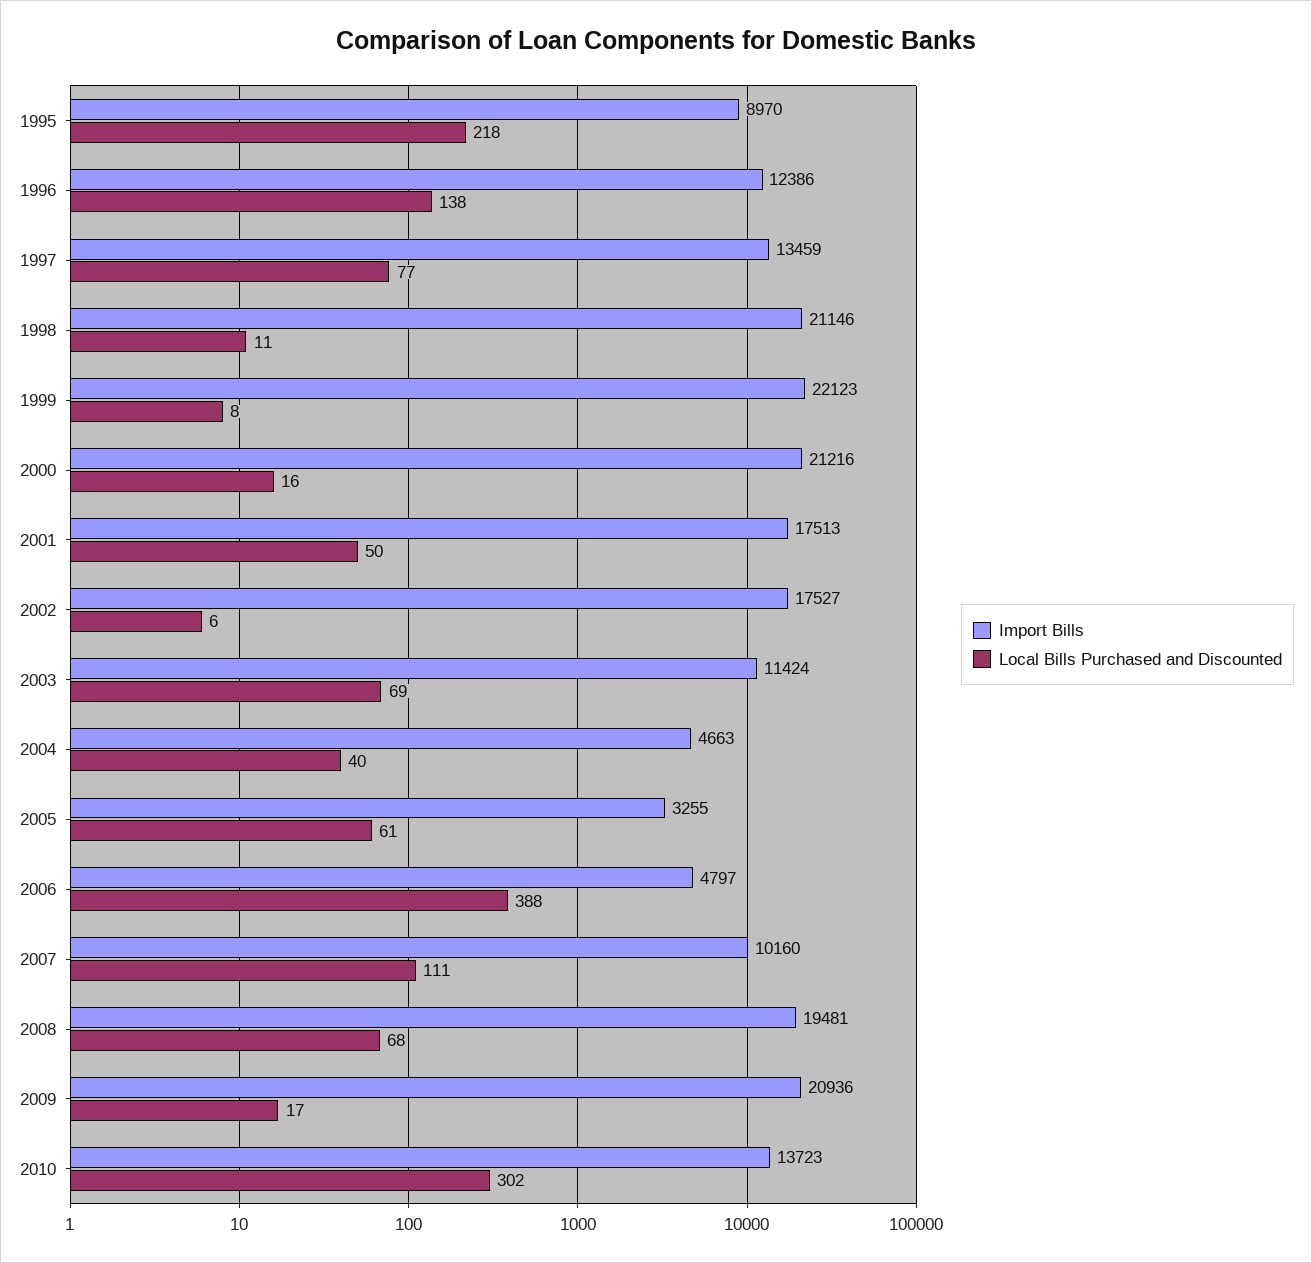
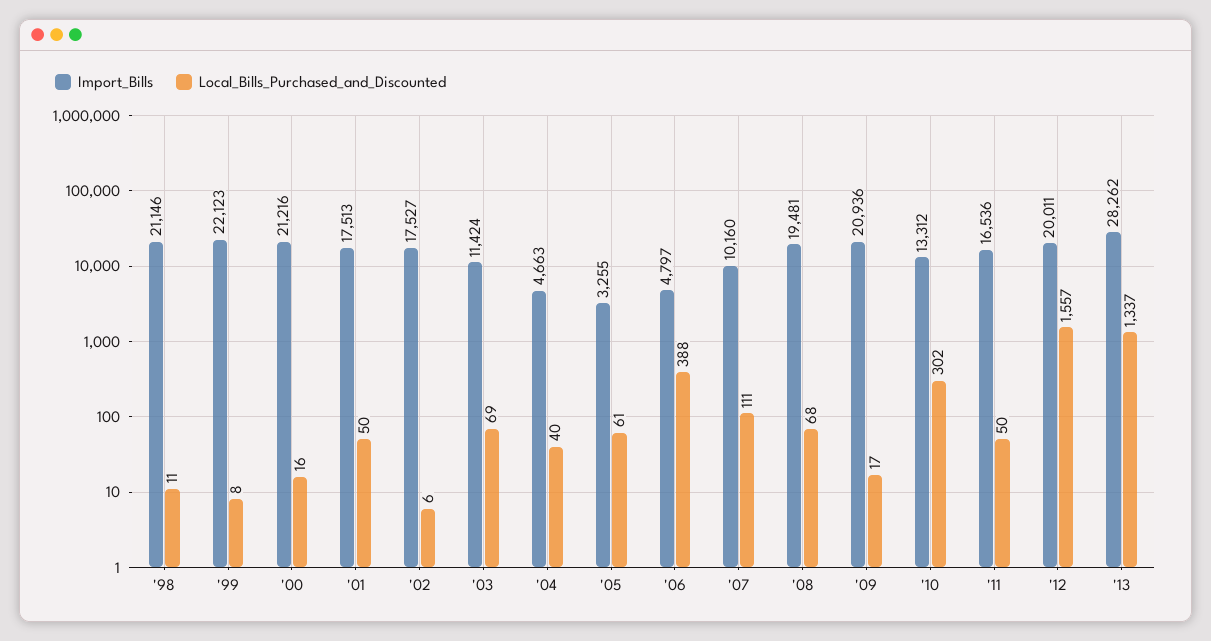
Import Bills, 1995: 8970 -> none
Local Bills Purchased and Discounted, 1995: 218 -> none
Import Bills, 1996: 12386 -> none
Local Bills Purchased and Discounted, 1996: 138 -> none
Import Bills, 1997: 13459 -> none
Local Bills Purchased and Discounted, 1997: 77 -> none
Import Bills, 2010: 13723 -> 13312
Import Bills, '11: none -> 16536
Local Bills Purchased and Discounted, '11: none -> 50
Import Bills, '12: none -> 20011
Local Bills Purchased and Discounted, '12: none -> 1557
Import Bills, '13: none -> 28262
Local Bills Purchased and Discounted, '13: none -> 1337

